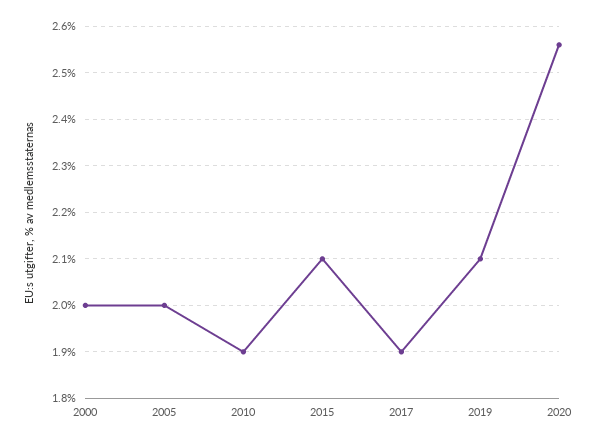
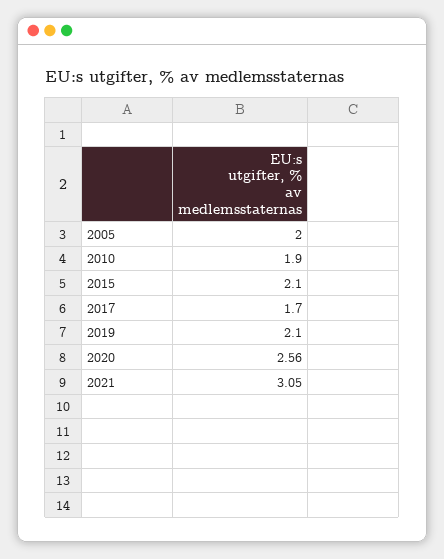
2000: 2 -> none
2017: 1.9 -> 1.7
2021: none -> 3.05

